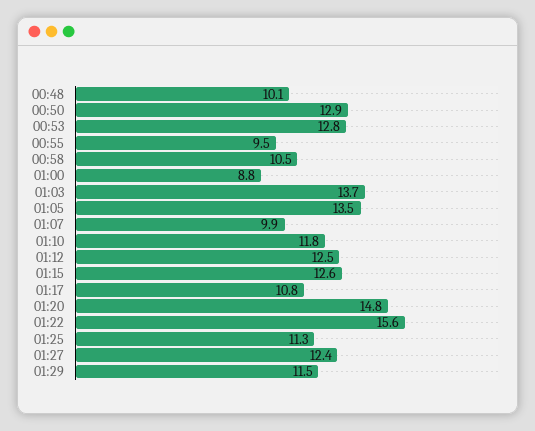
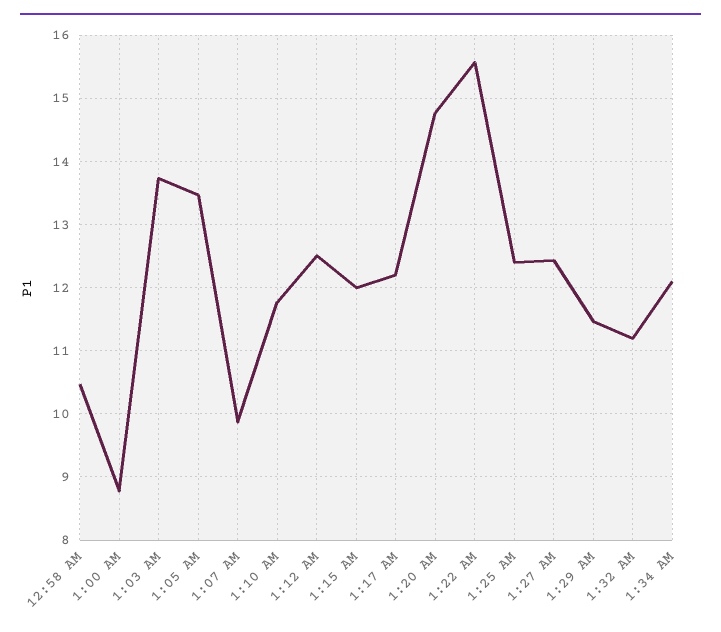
00:48: 10.1 -> none
00:50: 12.9 -> none
00:53: 12.8 -> none
00:55: 9.5 -> none
01:15: 12.6 -> 12
01:17: 10.8 -> 12.2
01:25: 11.3 -> 12.4
1:32 AM: none -> 11.2
1:34 AM: none -> 12.1

